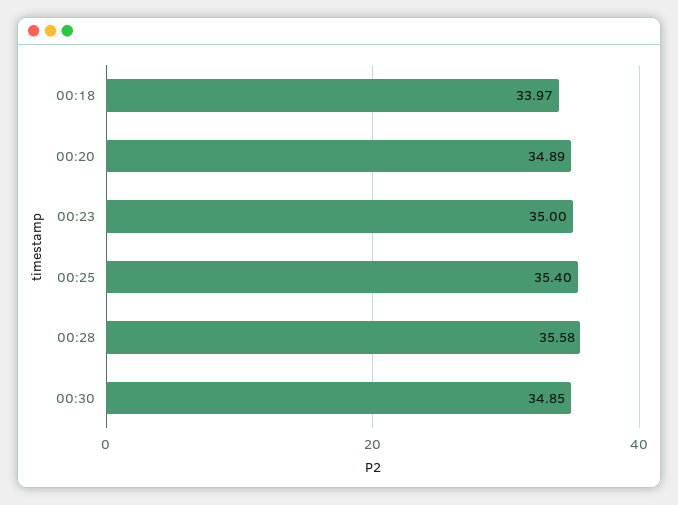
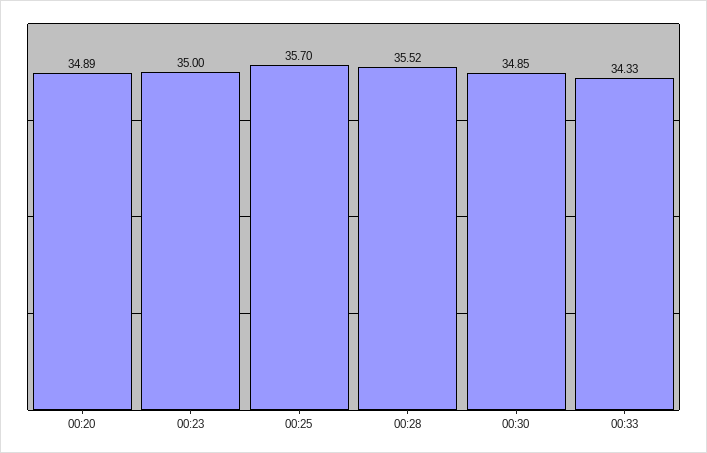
00:18: 33.97 -> none
00:25: 35.4 -> 35.7
00:28: 35.58 -> 35.52
00:33: none -> 34.33

